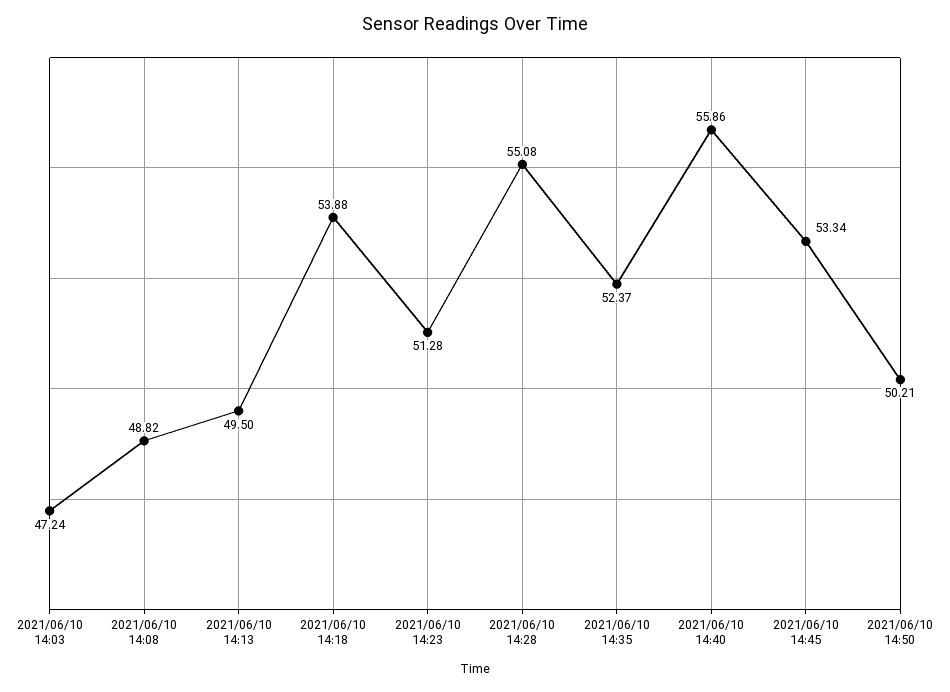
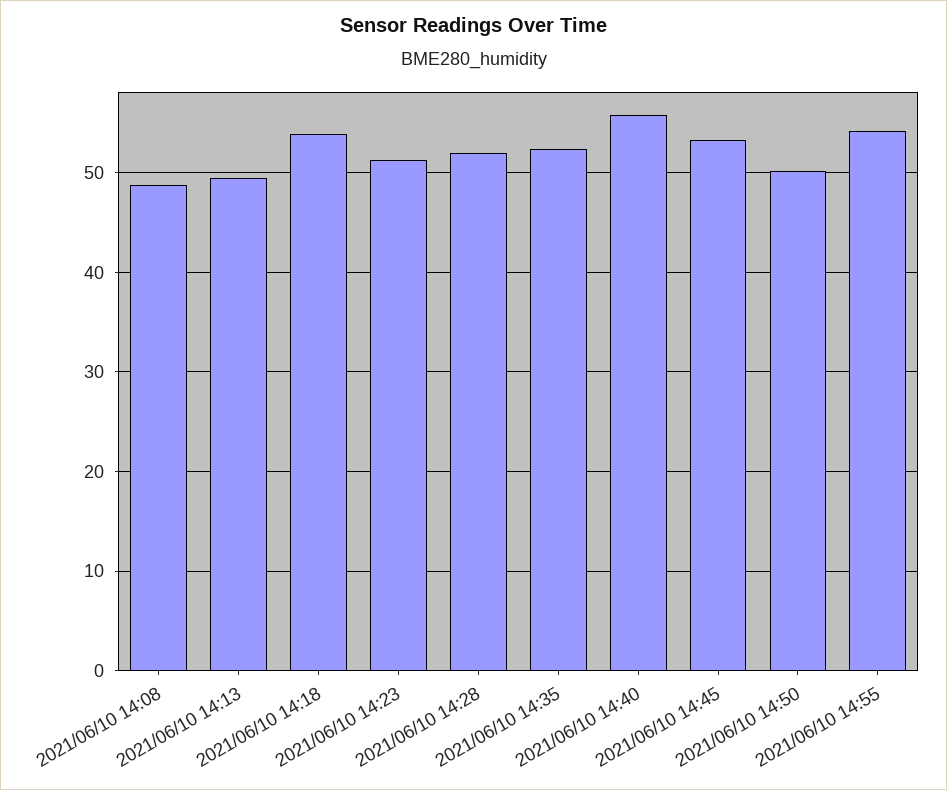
2021/06/10 14:03: 47.24 -> none
2021/06/10 14:28: 55.08 -> 52
2021/06/10 14:55: none -> 54

